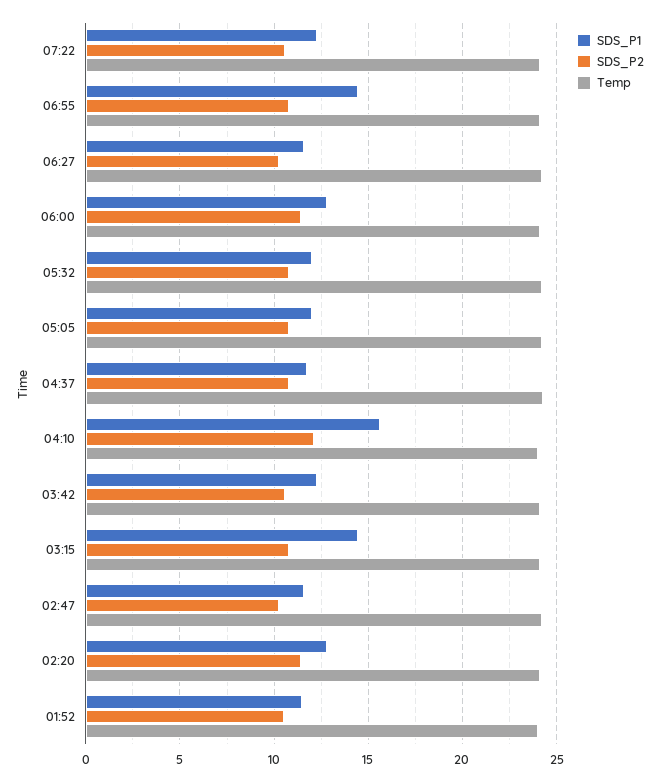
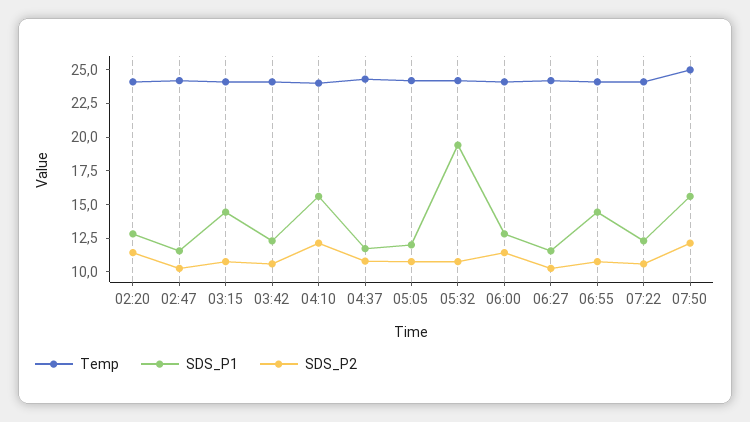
SDS_P1, 05:32: 12 -> 20
SDS_P1, 01:52: 11.5 -> none
SDS_P2, 01:52: 10.5 -> none
Temp, 01:52: 24 -> none
Temp, 07:50: none -> 25
SDS_P1, 07:50: none -> 15
SDS_P2, 07:50: none -> 12.5

